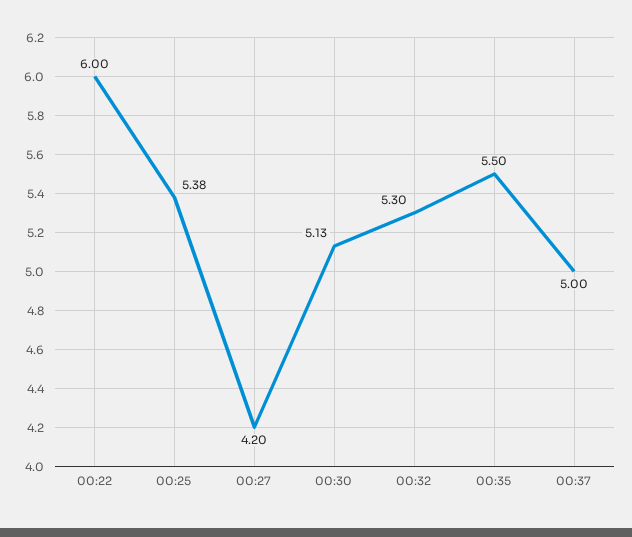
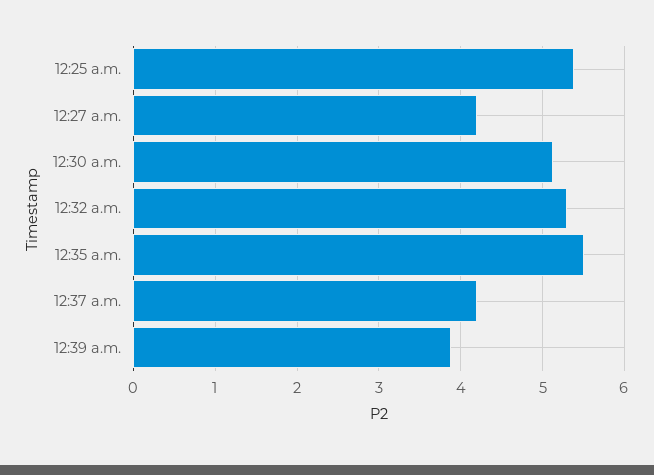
00:22: 6 -> none
00:37: 5 -> 4.2
12:39 a.m.: none -> 3.9

